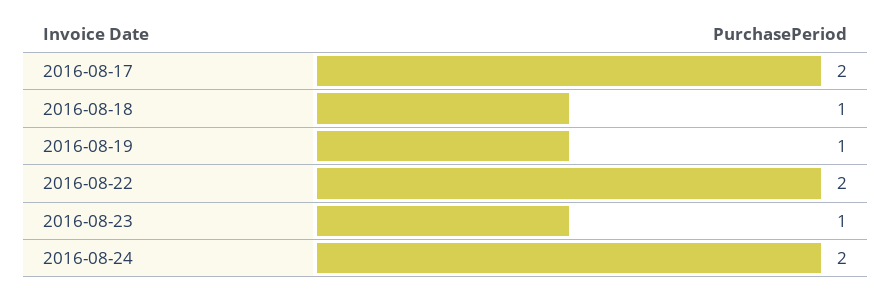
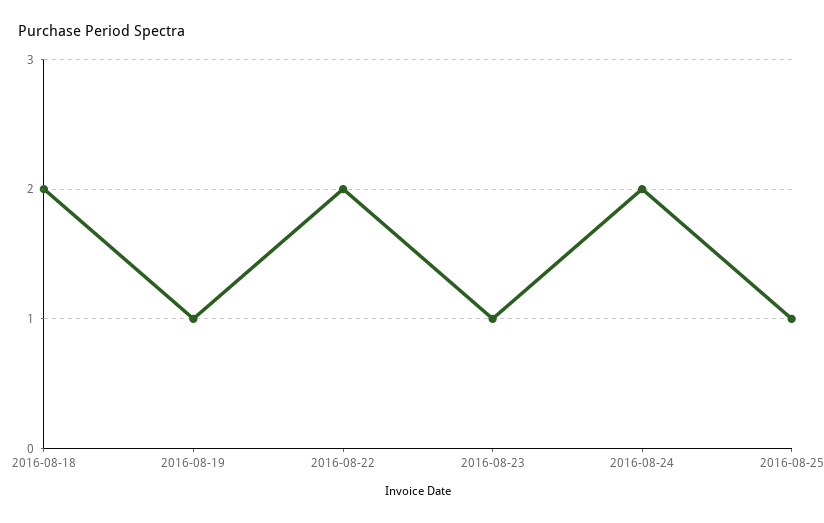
2016-08-17: 2 -> none
2016-08-18: 1 -> 2
2016-08-25: none -> 1

